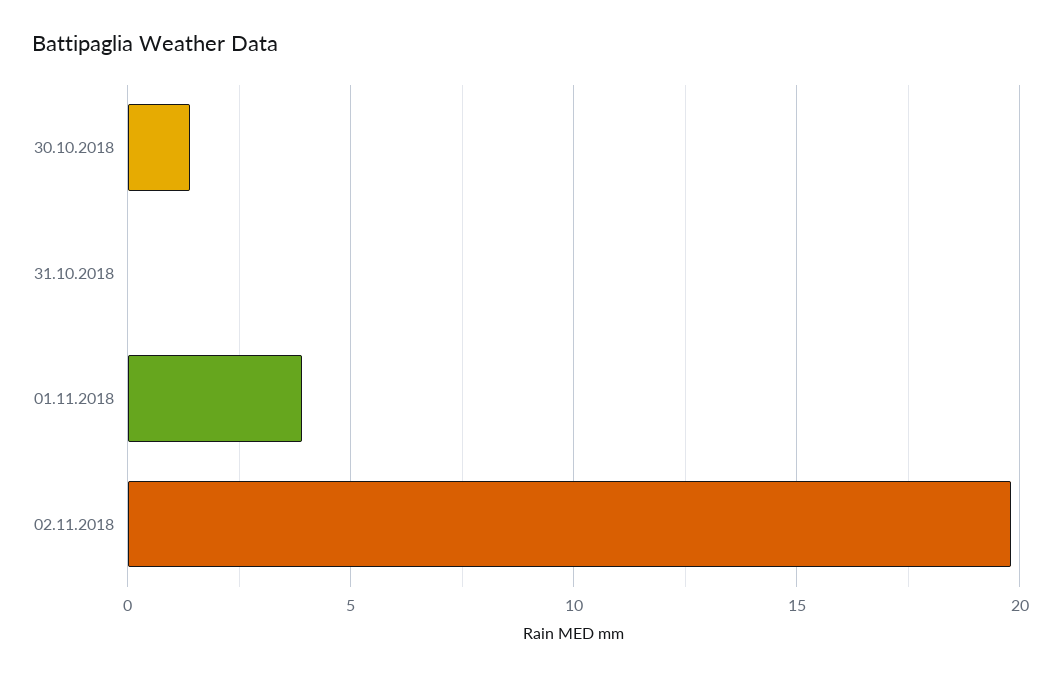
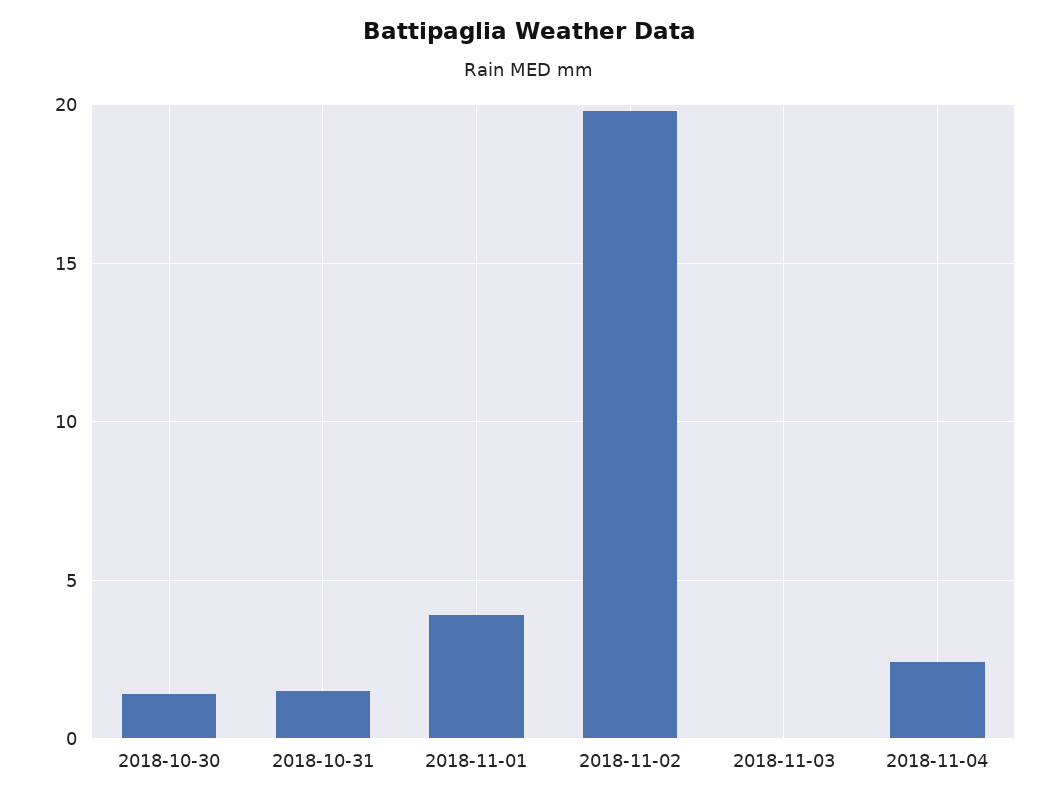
31.10.2018: 0 -> 1.5
2018-11-03: none -> 0
2018-11-04: none -> 2.5

